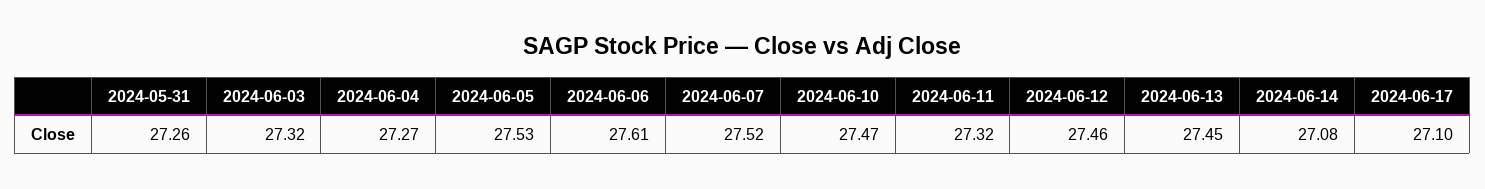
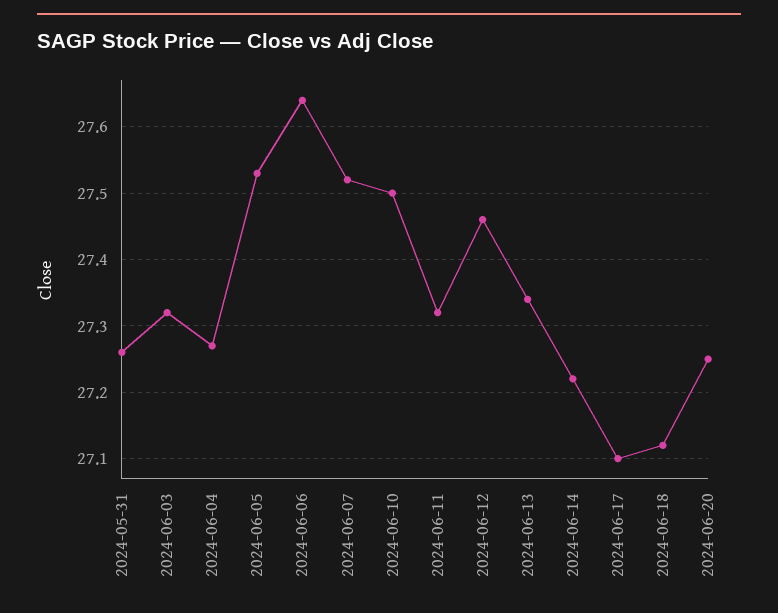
2024-06-06: 27.61 -> 27.64
2024-06-10: 27.47 -> 27.5
2024-06-13: 27.45 -> 27.34
2024-06-14: 27.08 -> 27.22
2024-06-18: none -> 27.12
2024-06-20: none -> 27.25

